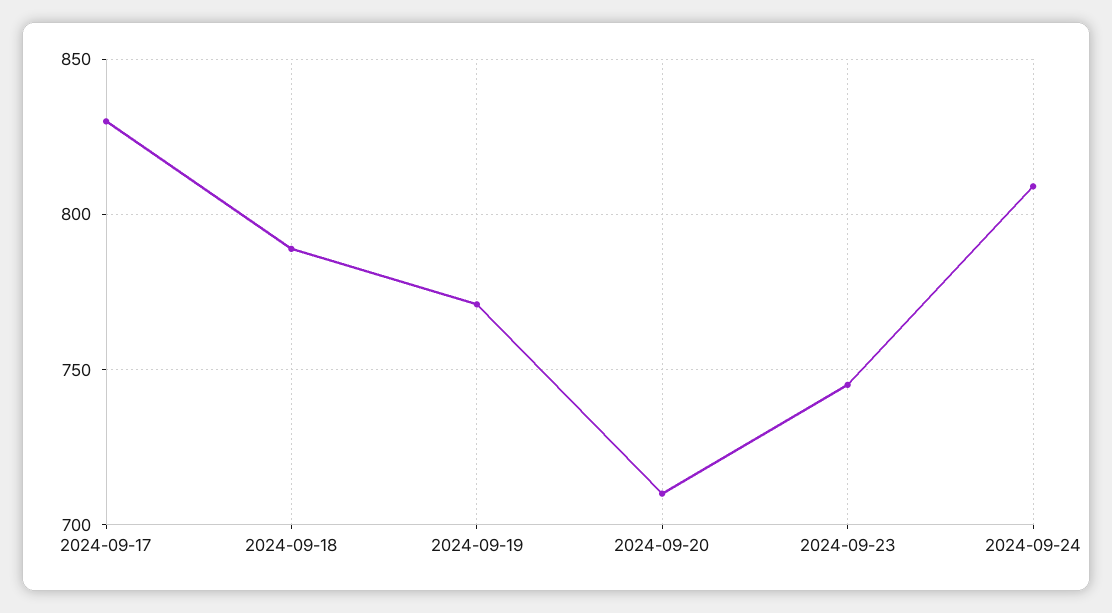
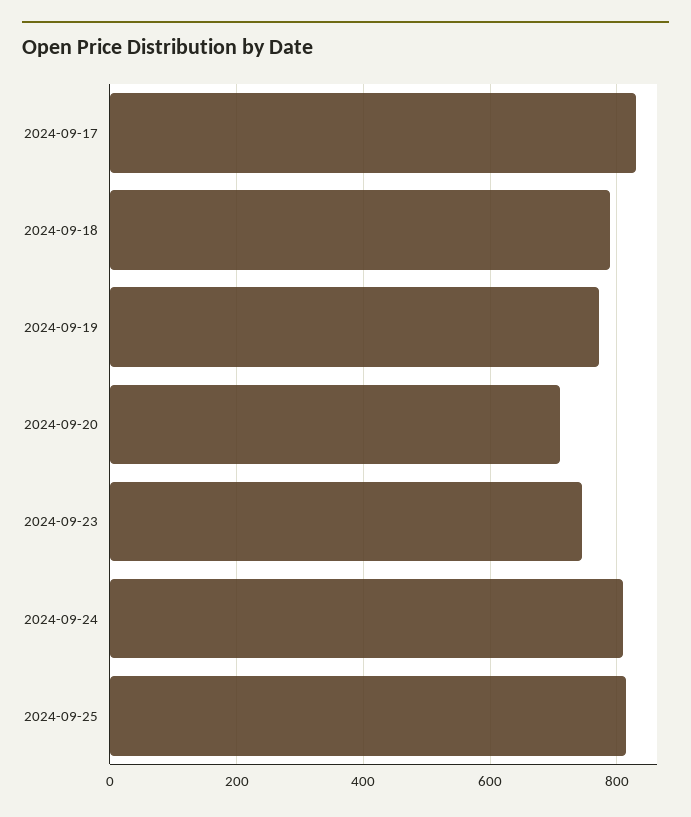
2024-09-25: none -> 820

